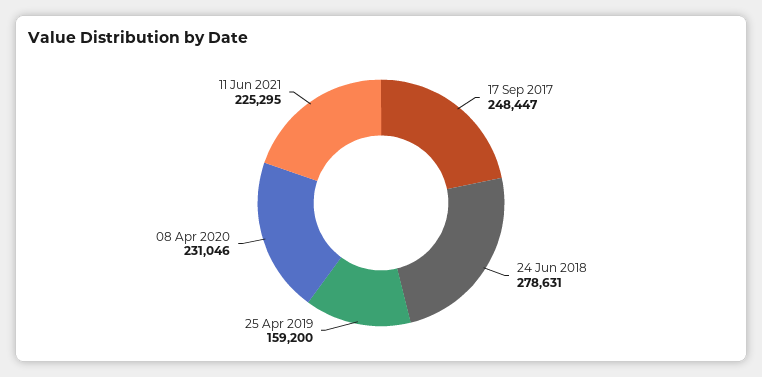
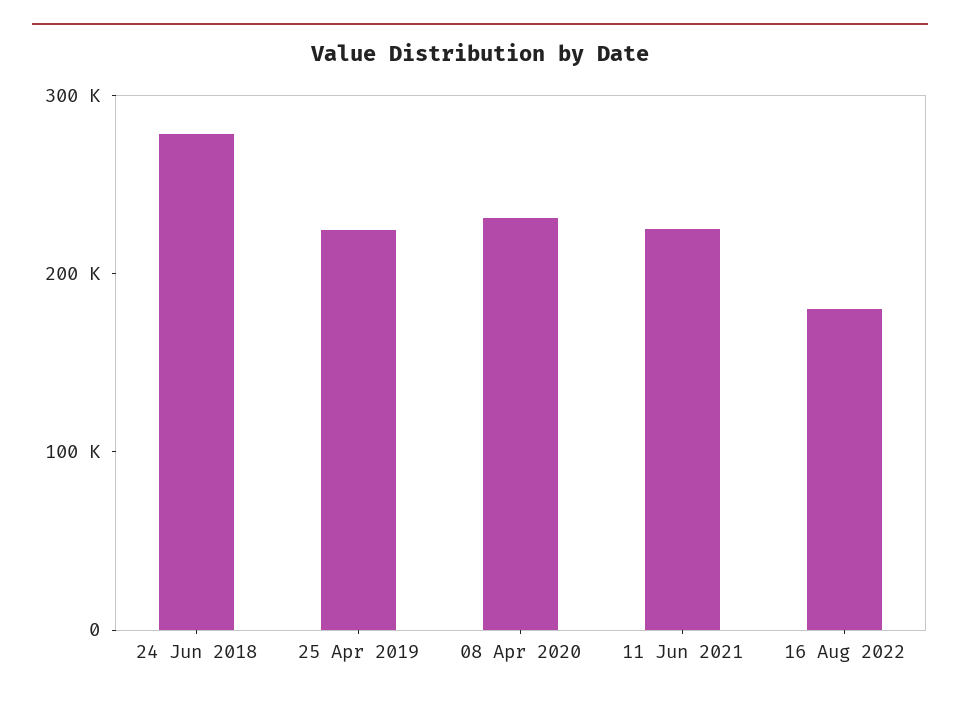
17 Sep 2017: 248447 -> none
25 Apr 2019: 159200 -> 220000
16 Aug 2022: none -> 180000

